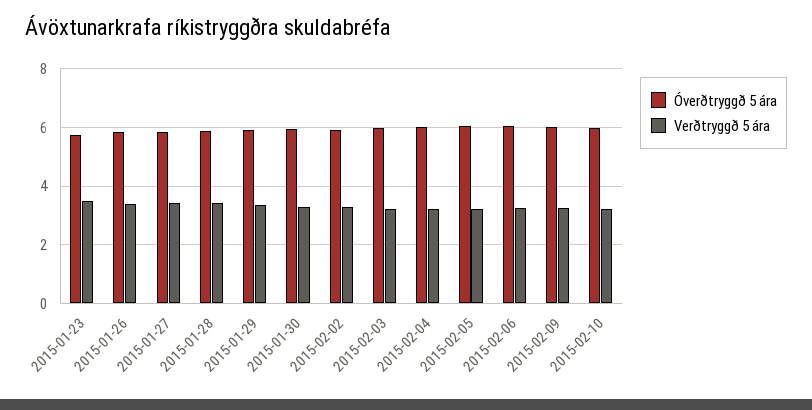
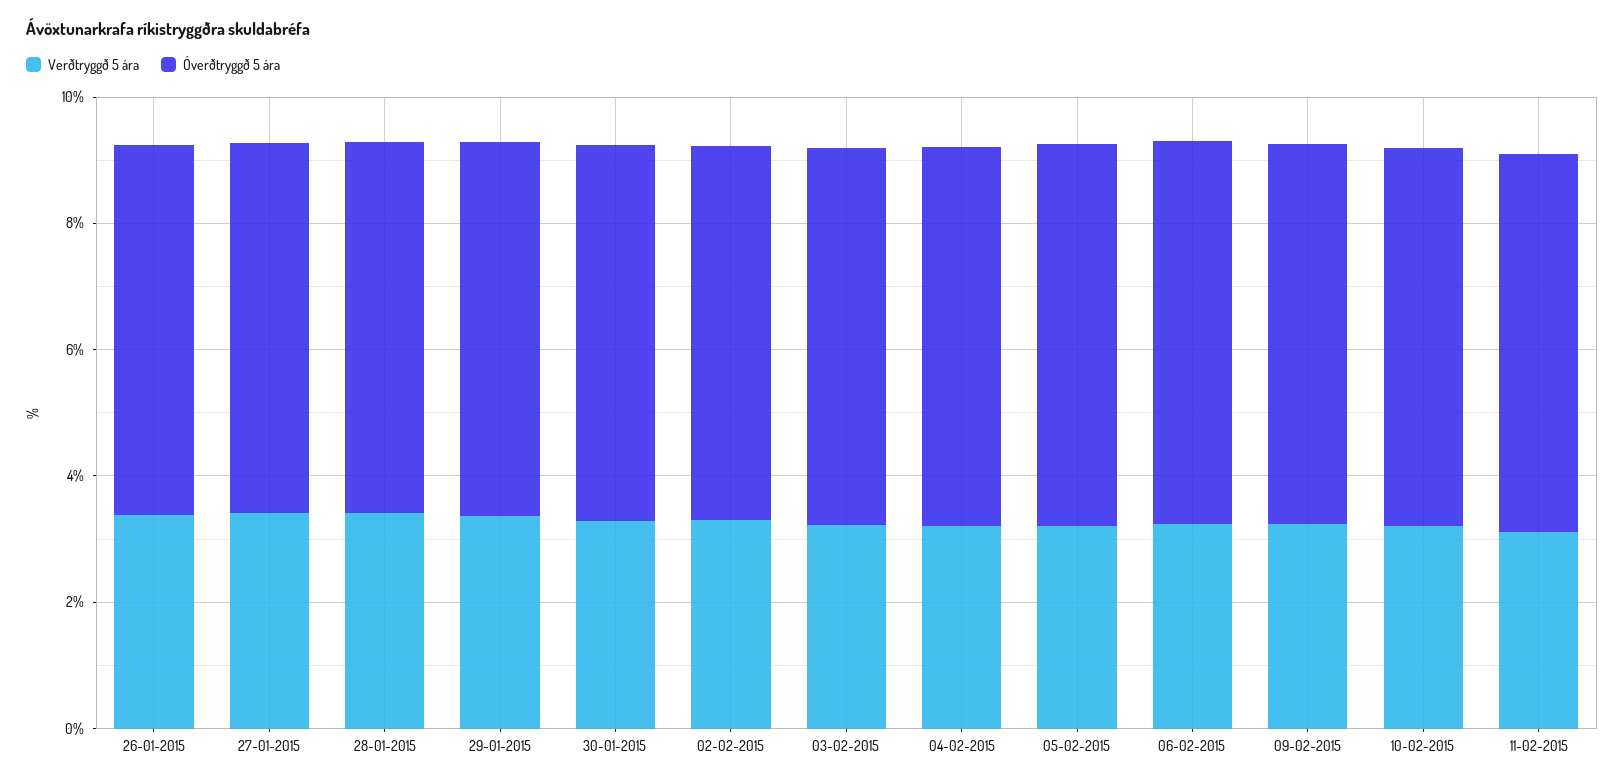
Óverðtryggð 5 ára, 2015-01-23: 5.75 -> none
Verðtryggð 5 ára, 2015-01-23: 3.5 -> none
Verðtryggð 5 ára, 11-02-2015: none -> 3
Óverðtryggð 5 ára, 11-02-2015: none -> 6

